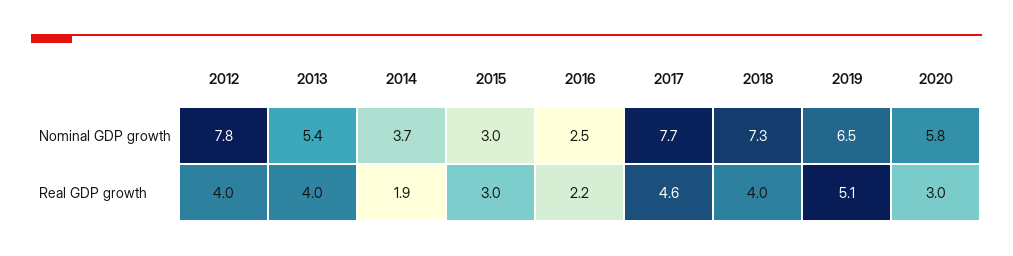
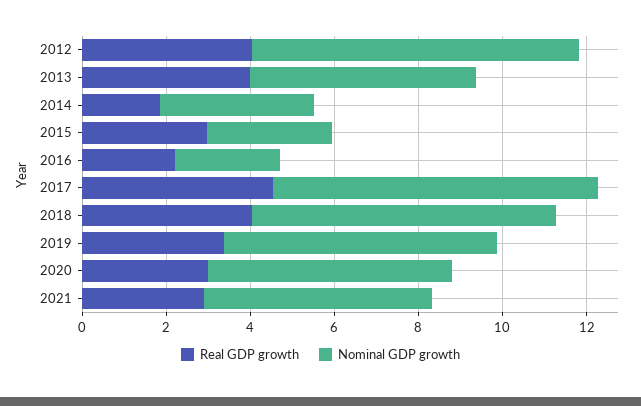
Real GDP growth, 2019: 5.1 -> 3.5
Real GDP growth, 2021: none -> 3
Nominal GDP growth, 2021: none -> 5.5

